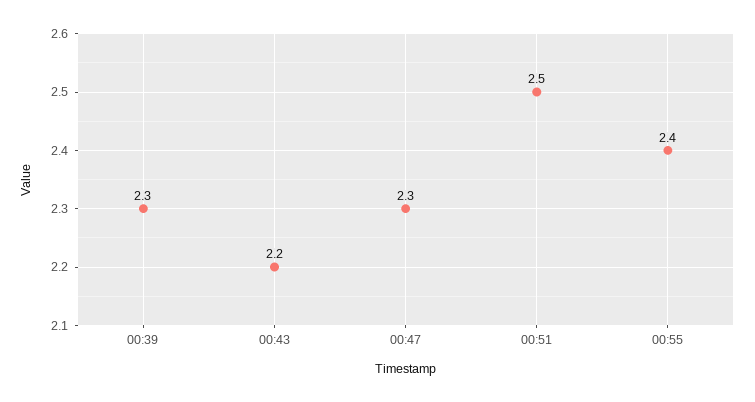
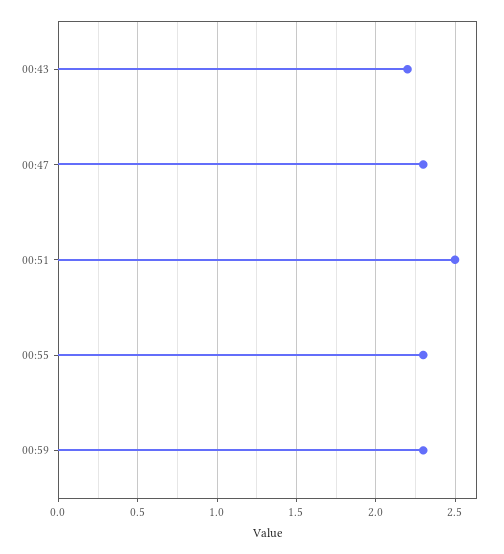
00:39: 2.3 -> none
00:55: 2.4 -> 2.3
00:59: none -> 2.3

